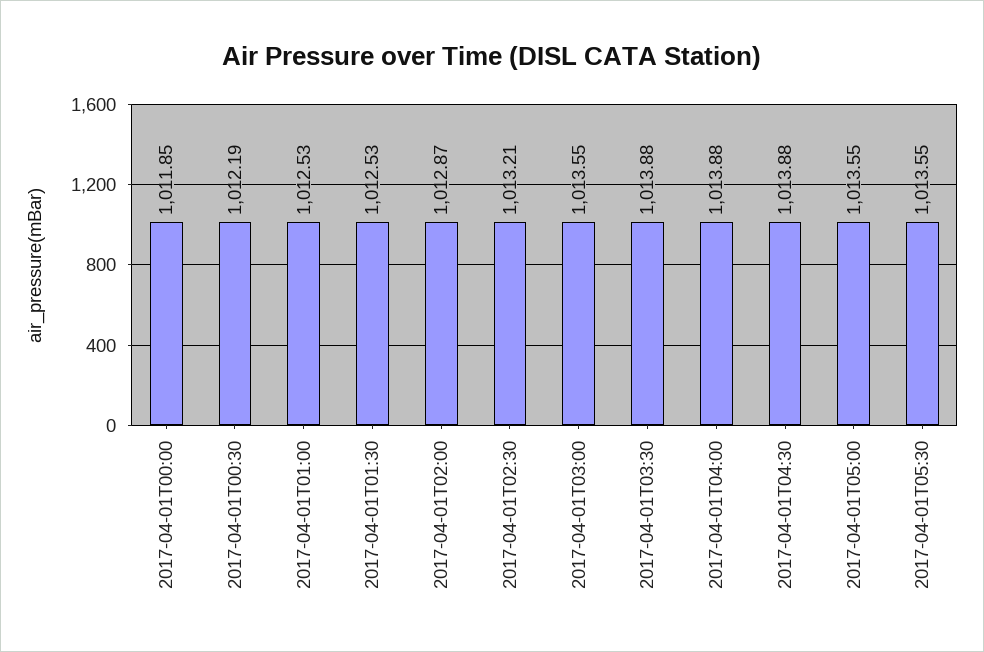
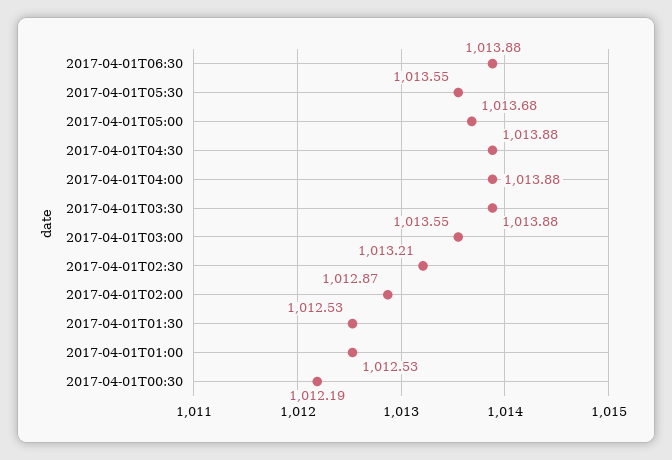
2017-04-01T00:00: 1011.85 -> none
2017-04-01T05:00: 1013.55 -> 1013.68
2017-04-01T06:30: none -> 1013.88

